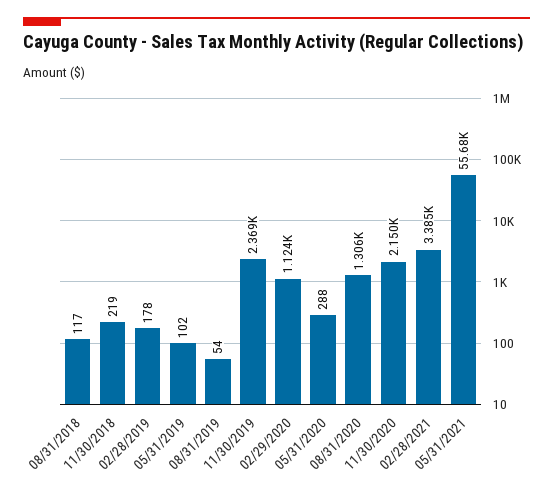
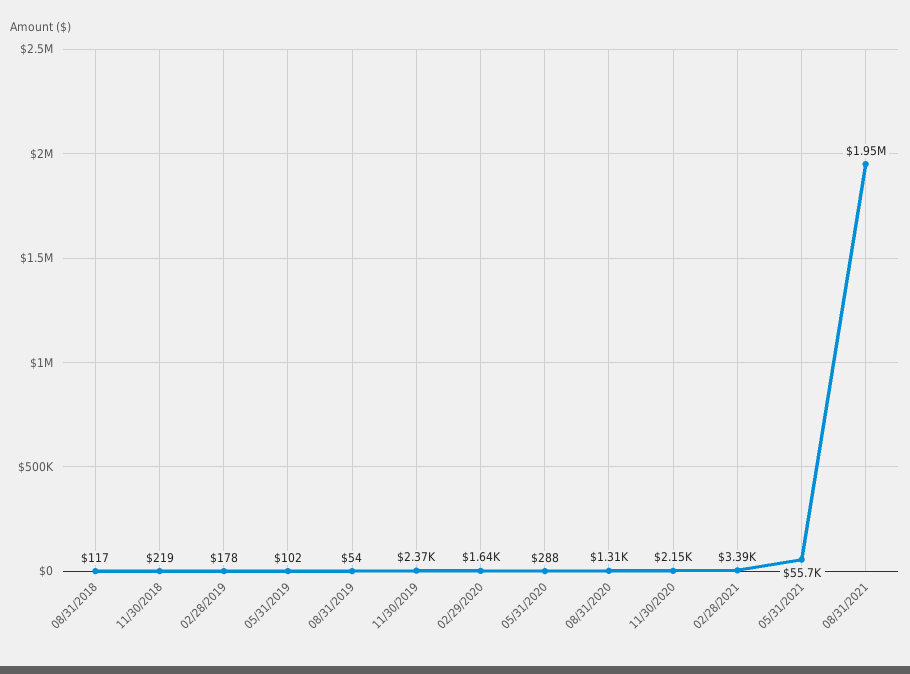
02/29/2020: 1124 -> 1640
08/31/2021: none -> 1950000

